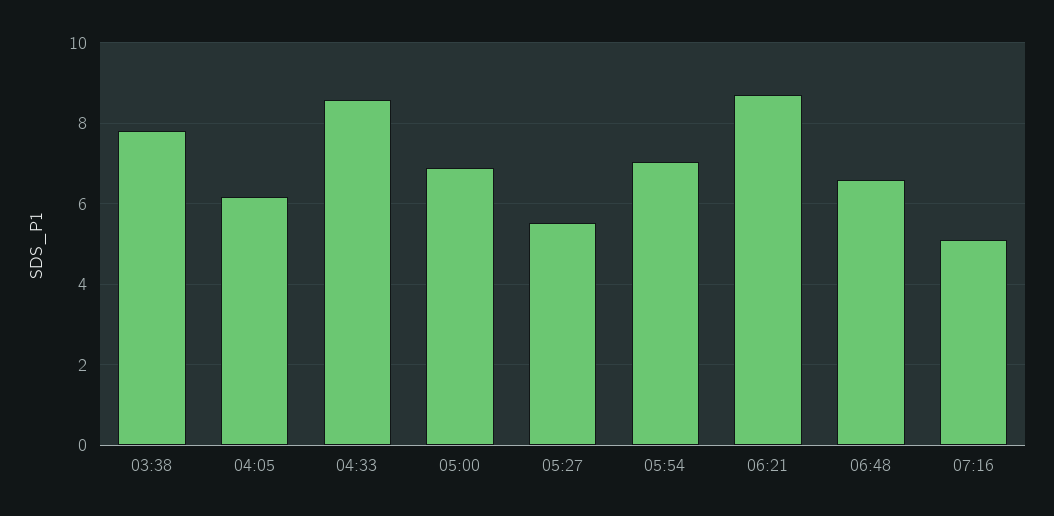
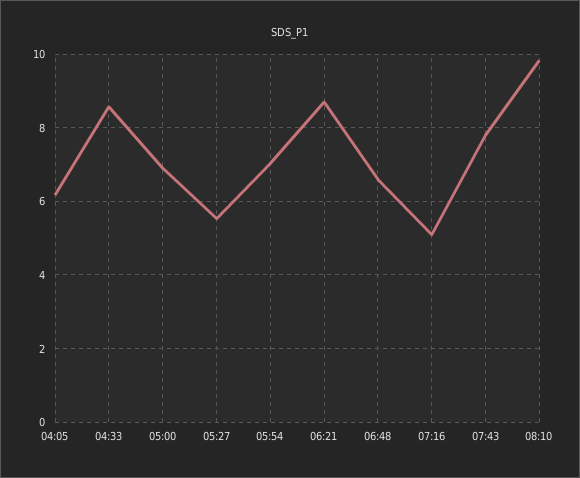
03:38: 7.8 -> none
07:43: none -> 7.8
08:10: none -> 9.8

